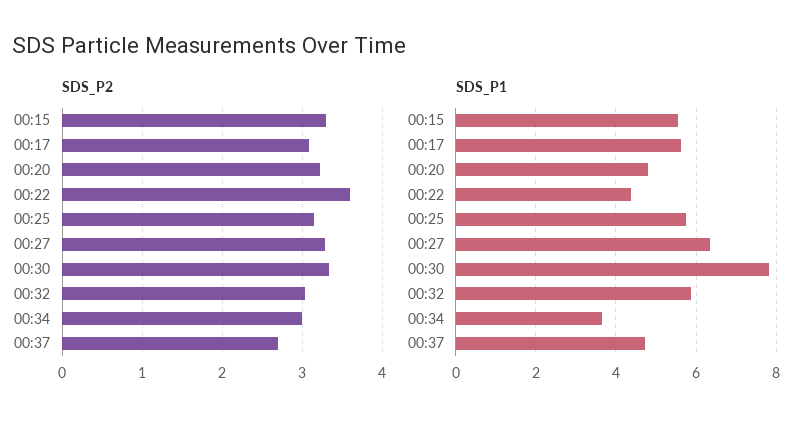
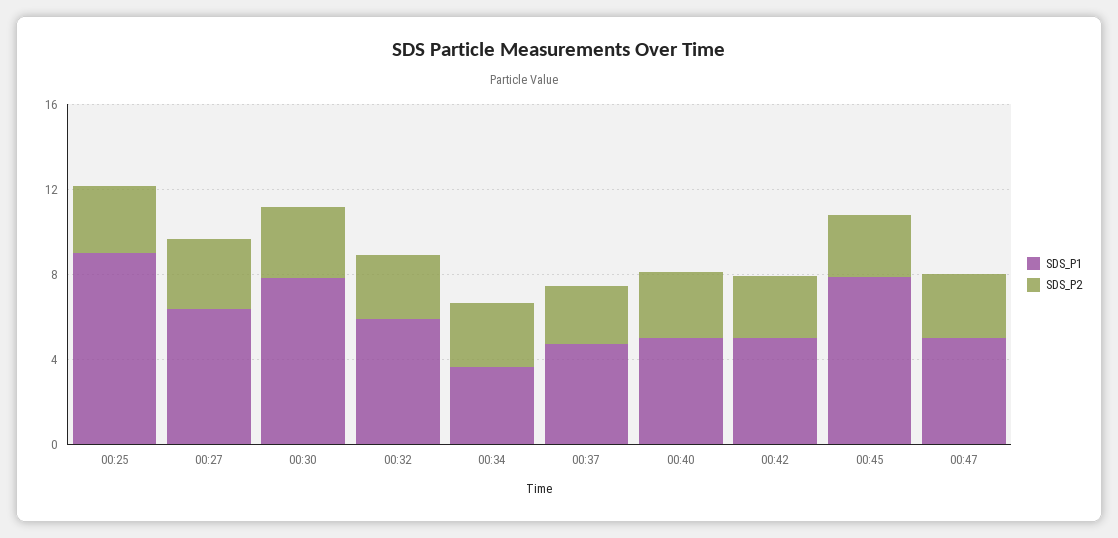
SDS_P2, 00:15: 3.3 -> none
SDS_P2, 00:17: 3.1 -> none
SDS_P2, 00:20: 3.2 -> none
SDS_P2, 00:22: 3.6 -> none
SDS_P1, 00:15: 5.6 -> none
SDS_P1, 00:17: 5.6 -> none
SDS_P1, 00:20: 4.8 -> none
SDS_P1, 00:22: 4.4 -> none
SDS_P1, 00:25: 5.8 -> 9
SDS_P1, 00:40: none -> 5
SDS_P2, 00:40: none -> 3
SDS_P1, 00:42: none -> 5
SDS_P2, 00:42: none -> 3
SDS_P1, 00:45: none -> 8
SDS_P2, 00:45: none -> 3
SDS_P1, 00:47: none -> 5
SDS_P2, 00:47: none -> 3

